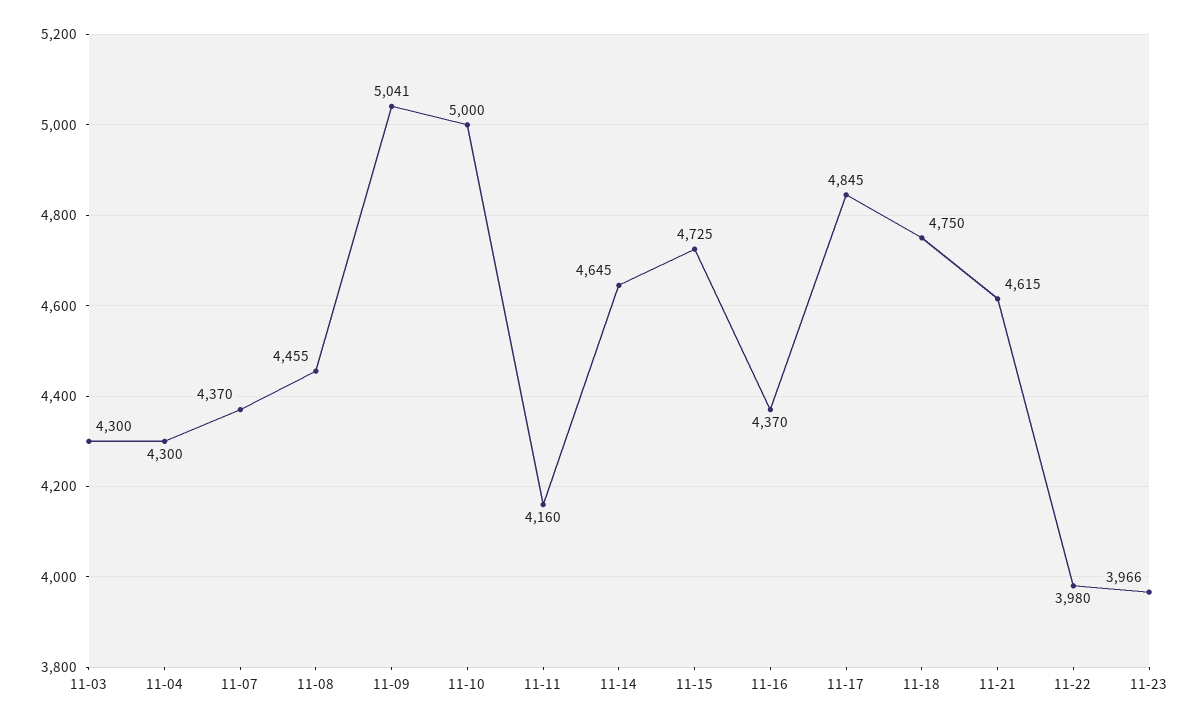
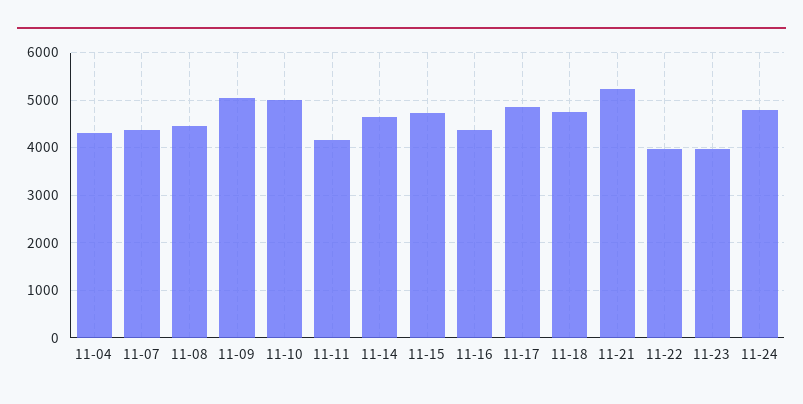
11-03: 4300 -> none
11-21: 4615 -> 5200
11-24: none -> 4800

